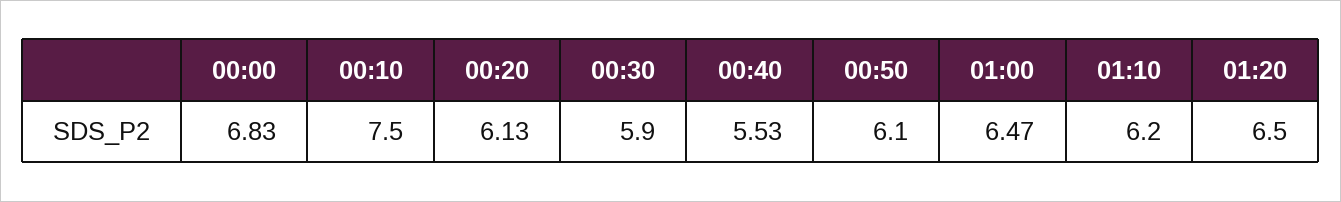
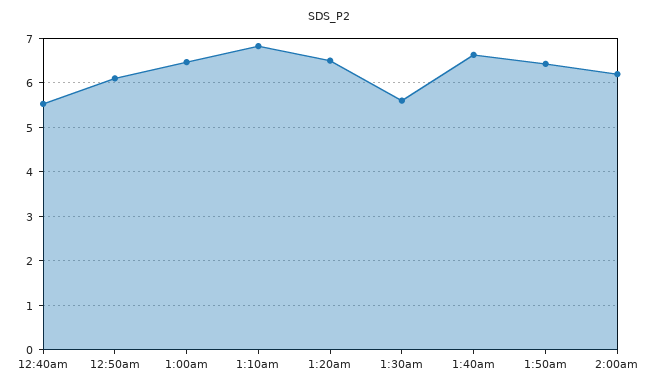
00:00: 6.83 -> none
00:10: 7.5 -> none
00:20: 6.13 -> none
00:30: 5.9 -> none
01:10: 6.2 -> 6.8
1:30am: none -> 5.6
1:40am: none -> 6.6
1:50am: none -> 6.4
2:00am: none -> 6.2

